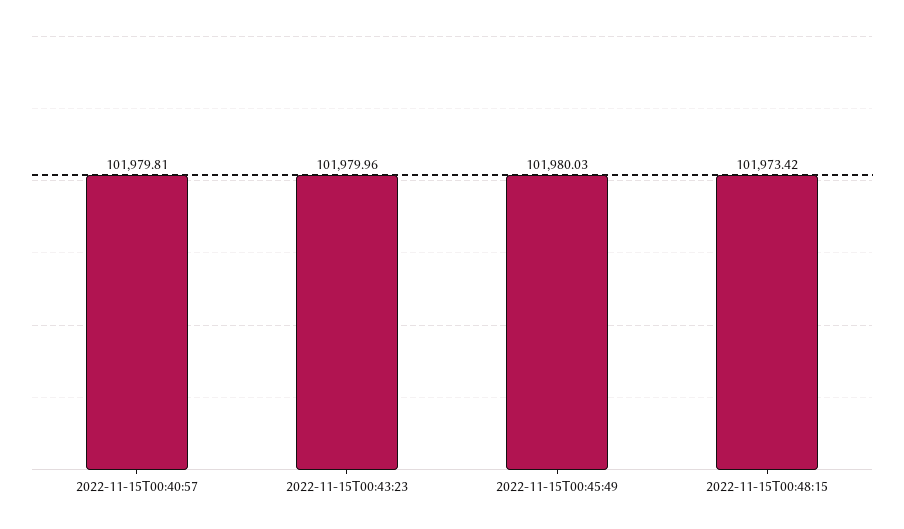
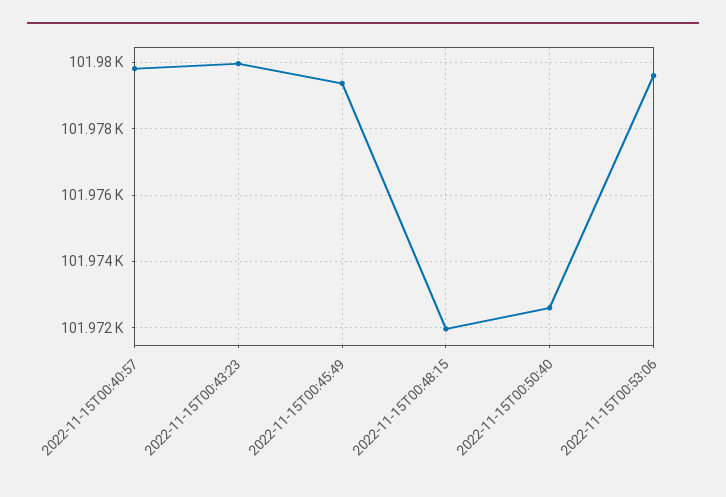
2022-11-15T00:45:49: 101980.03 -> 101979.4
2022-11-15T00:48:15: 101973.42 -> 101972
2022-11-15T00:50:40: none -> 101972.6
2022-11-15T00:53:06: none -> 101979.6

